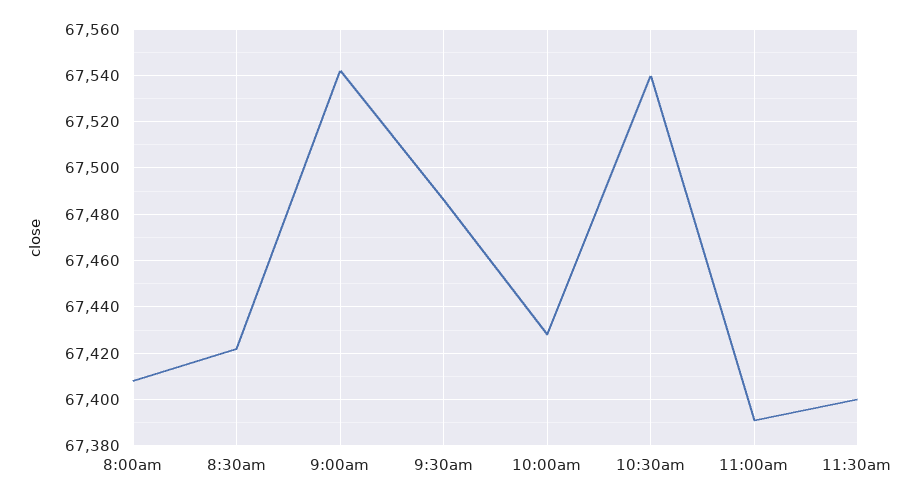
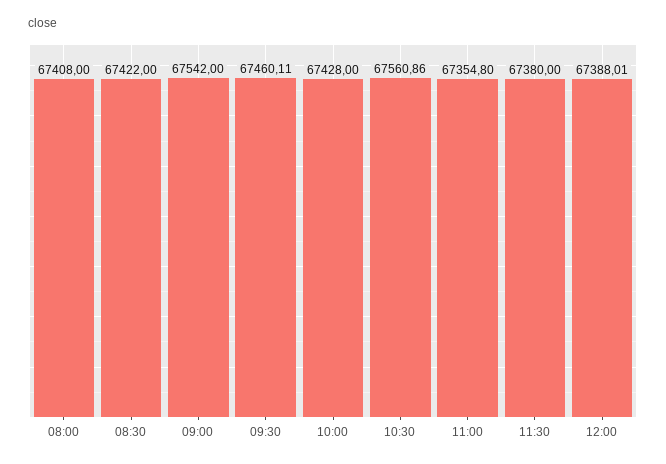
9:30am: 67485 -> 67460.11
10:30am: 67540 -> 67560.86
11:00am: 67390 -> 67354.8
11:30am: 67400 -> 67380
12:00: none -> 67388.01

